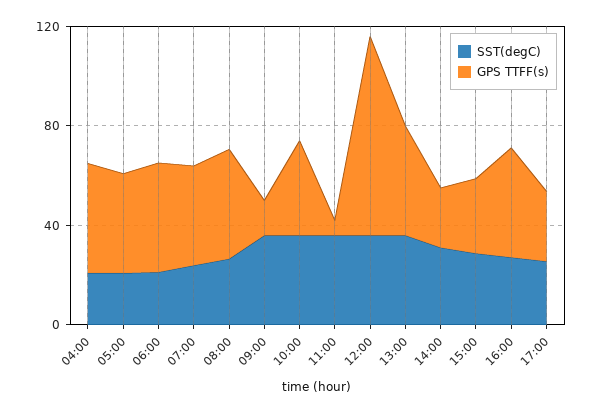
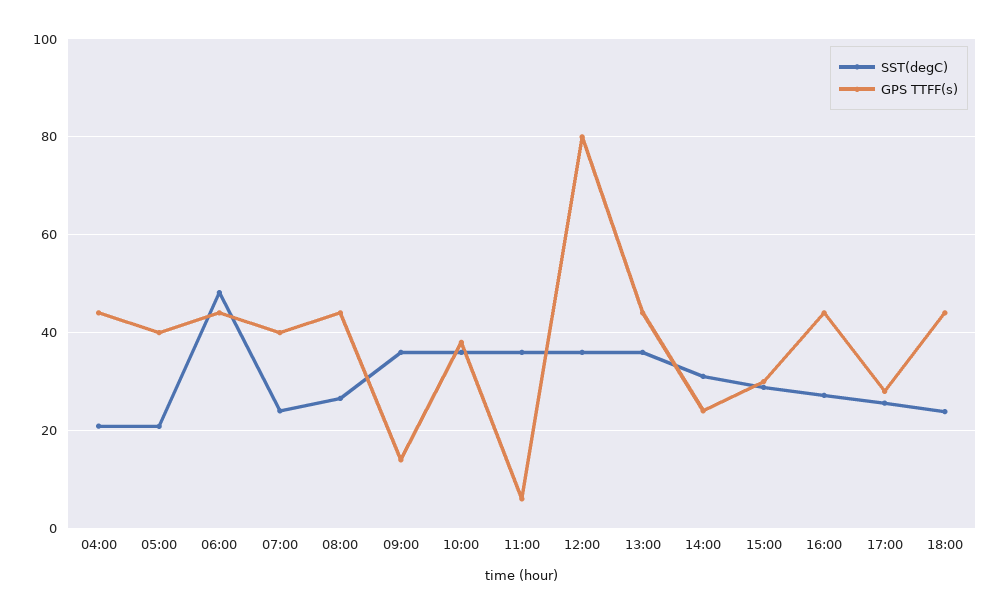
SST(degC), 06:00: 20 -> 48
SST(degC), 18:00: none -> 24
GPS TTFF(s), 18:00: none -> 44

